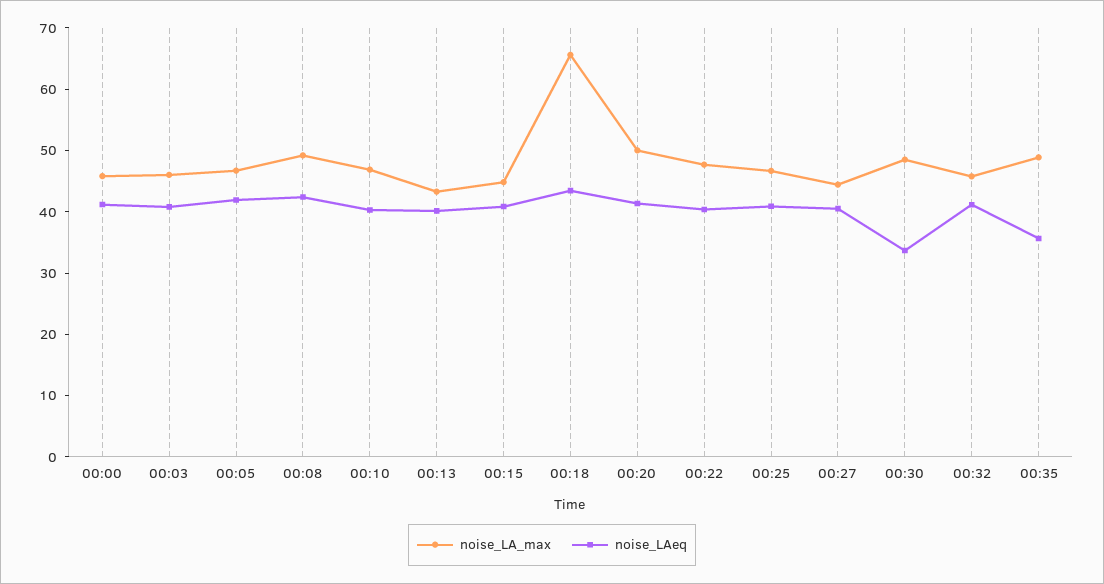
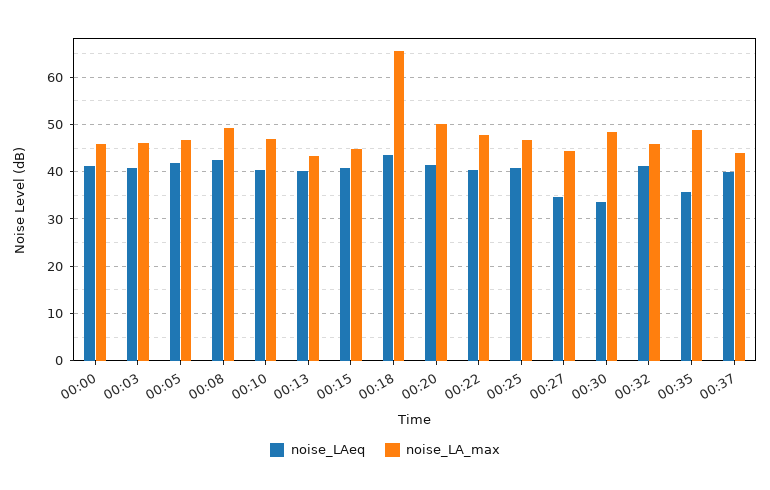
noise_LAeq, 00:27: 40 -> 34
noise_LAeq, 00:37: none -> 40
noise_LA_max, 00:37: none -> 44

